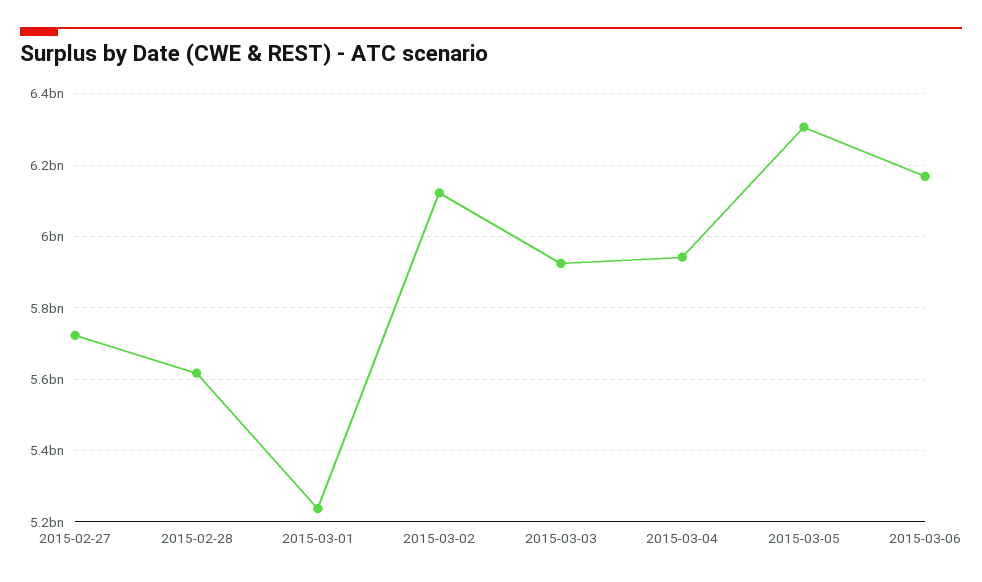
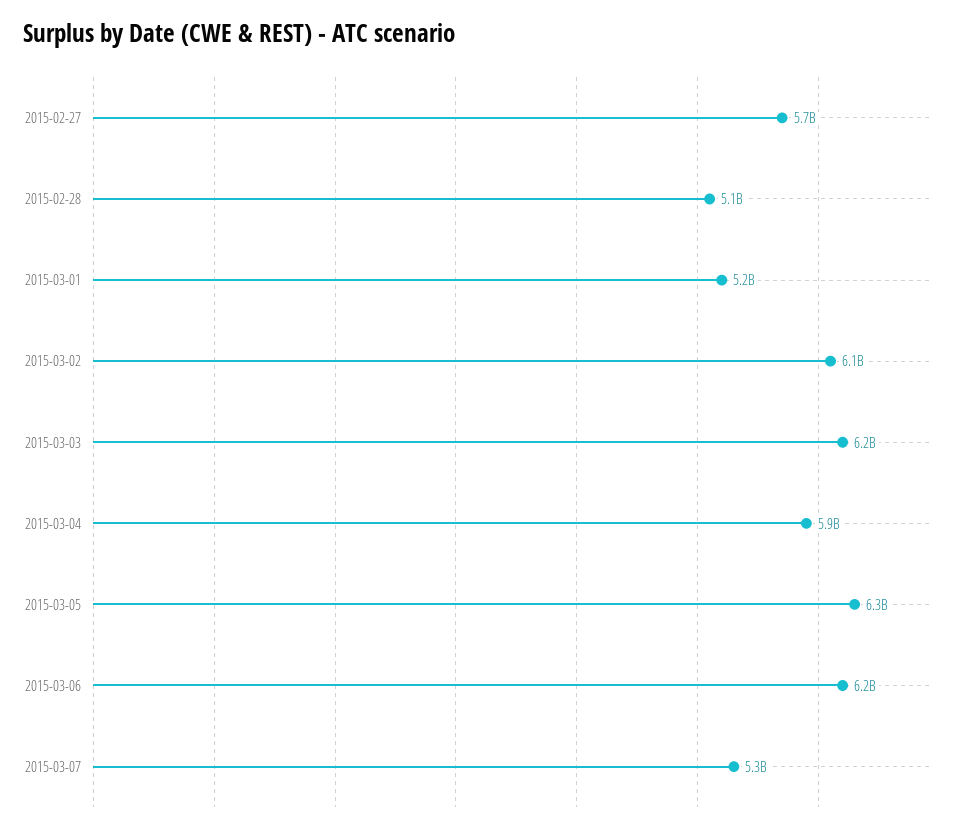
2015-02-28: 5620000000 -> 5100000000
2015-03-03: 5920000000 -> 6200000000
2015-03-07: none -> 5300000000

